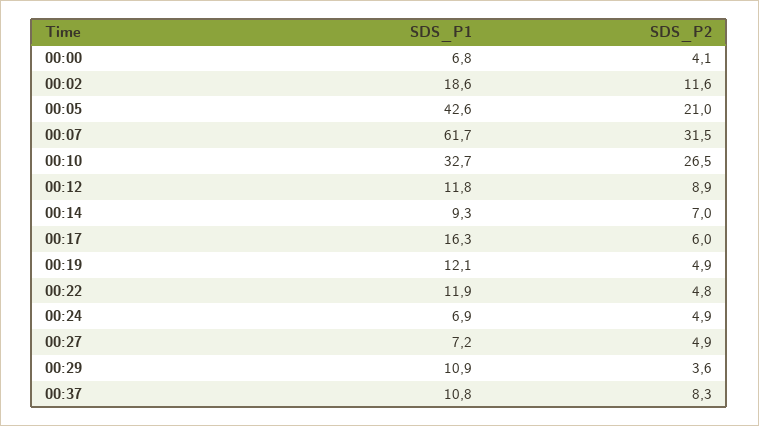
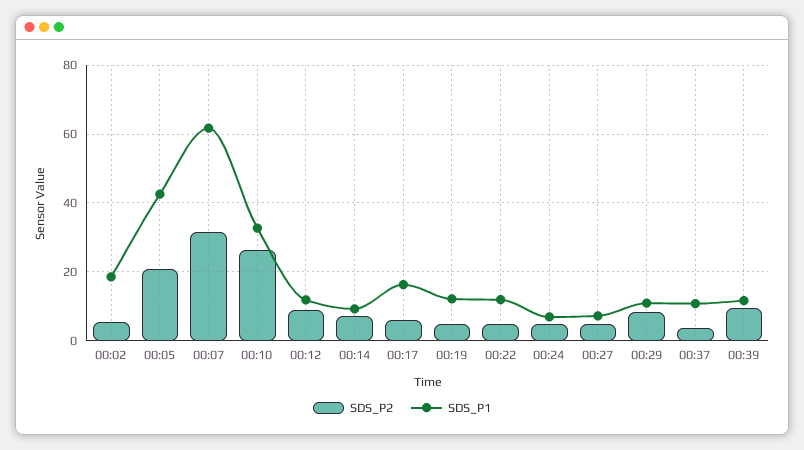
SDS_P1, 00:00: 6.8 -> none
SDS_P2, 00:00: 4.1 -> none
SDS_P2, 00:02: 11.6 -> 6
SDS_P2, 00:29: 3.6 -> 8
SDS_P2, 00:37: 8.3 -> 4
SDS_P2, 00:39: none -> 10
SDS_P1, 00:39: none -> 12

